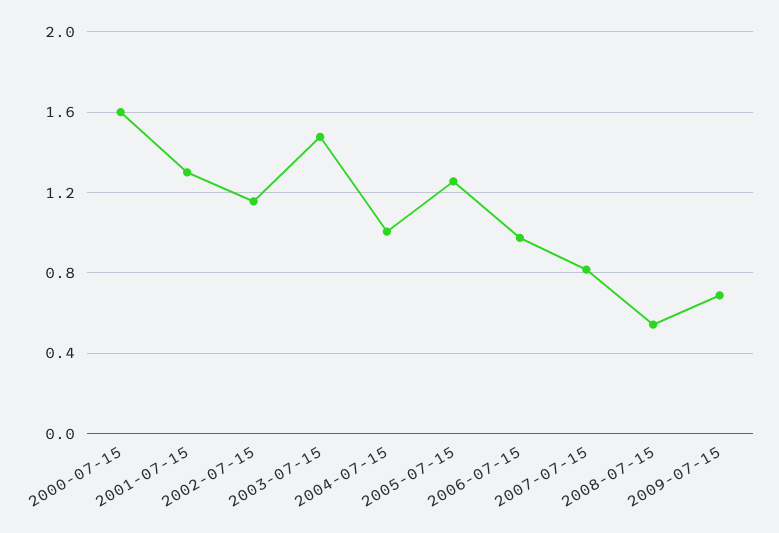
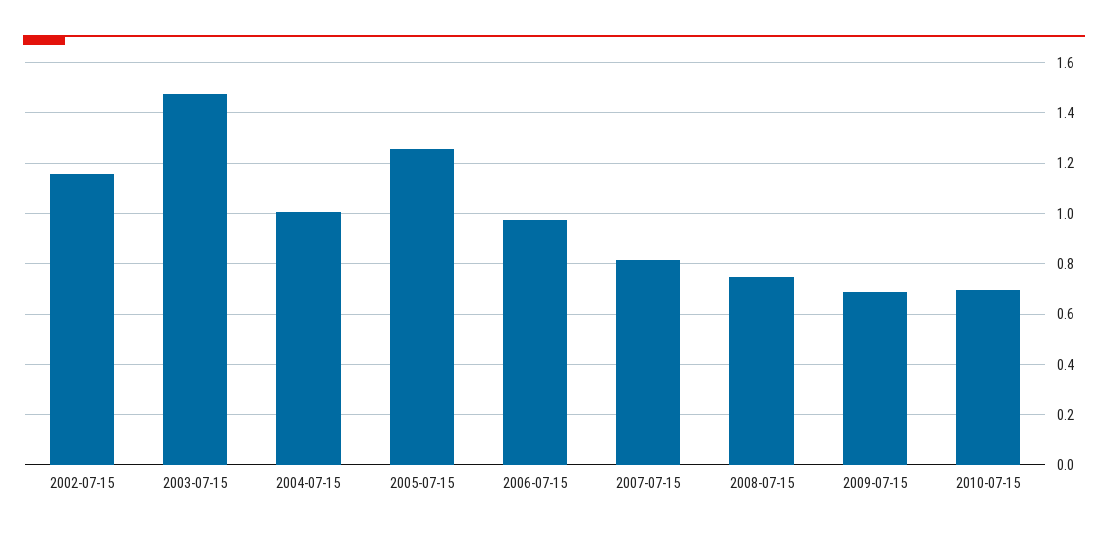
2000-07-15: 1.6 -> none
2001-07-15: 1.3 -> none
2008-07-15: 0.55 -> 0.75
2010-07-15: none -> 0.7

